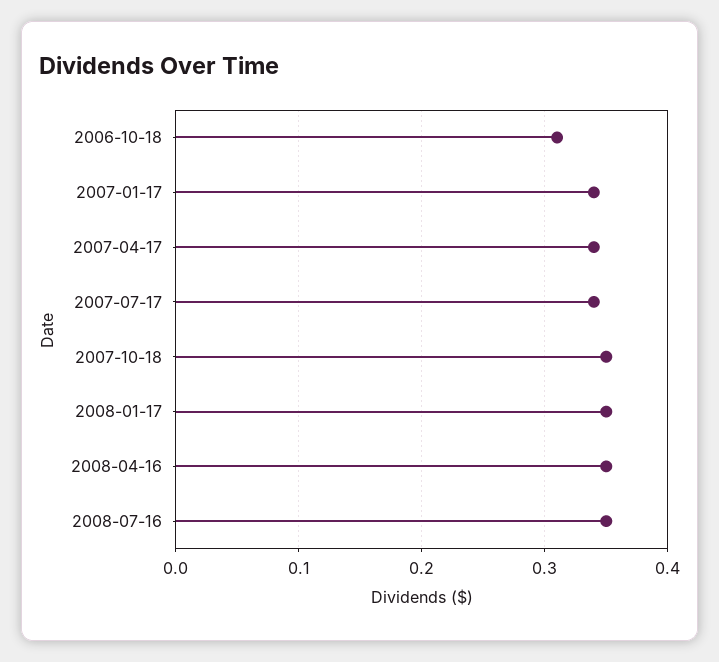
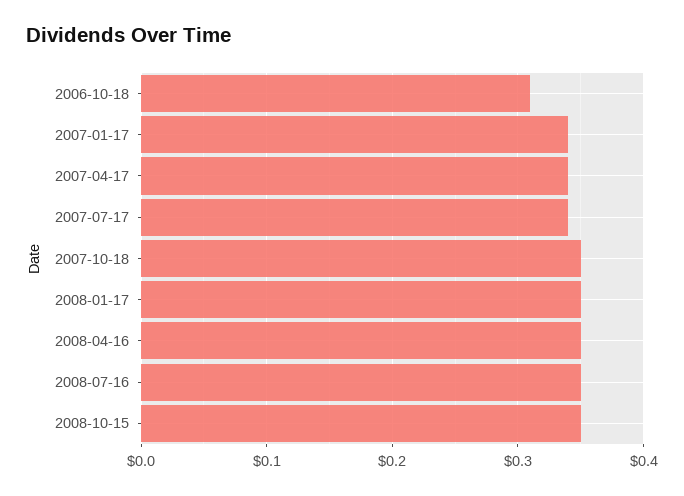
2008-10-15: none -> 0.35

